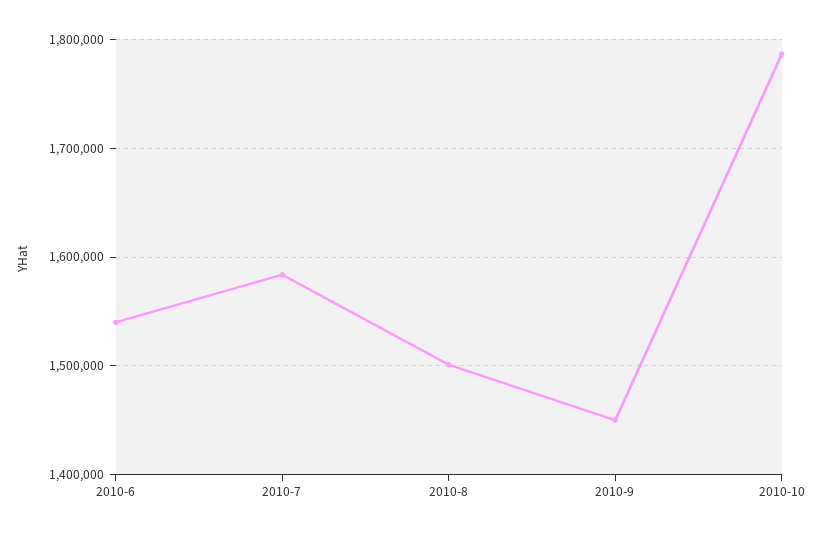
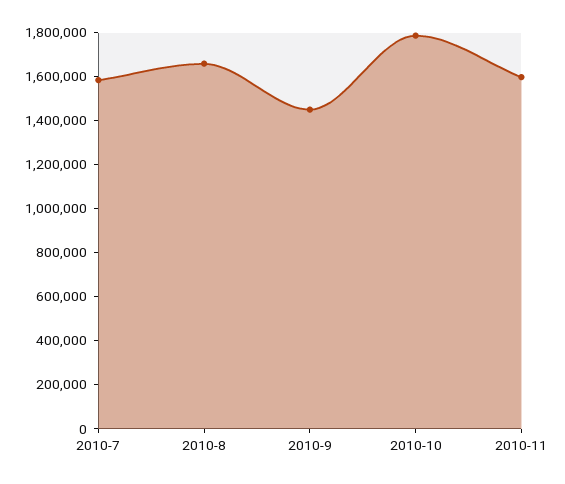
2010-6: 1540000 -> none
2010-8: 1500000 -> 1650000
2010-11: none -> 1600000

